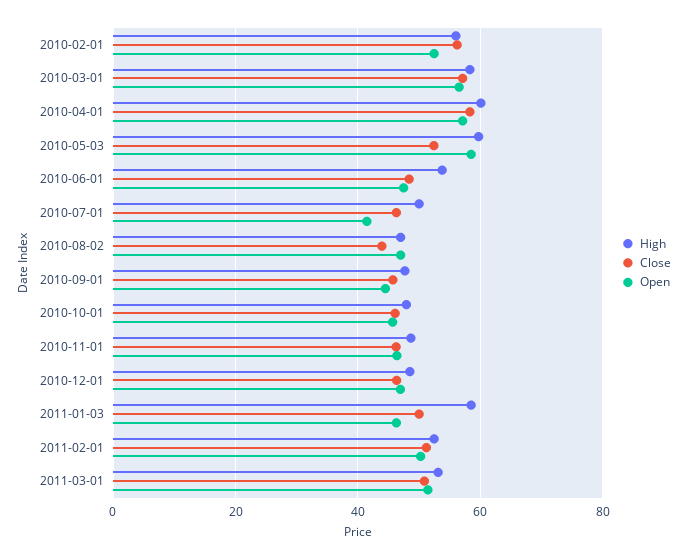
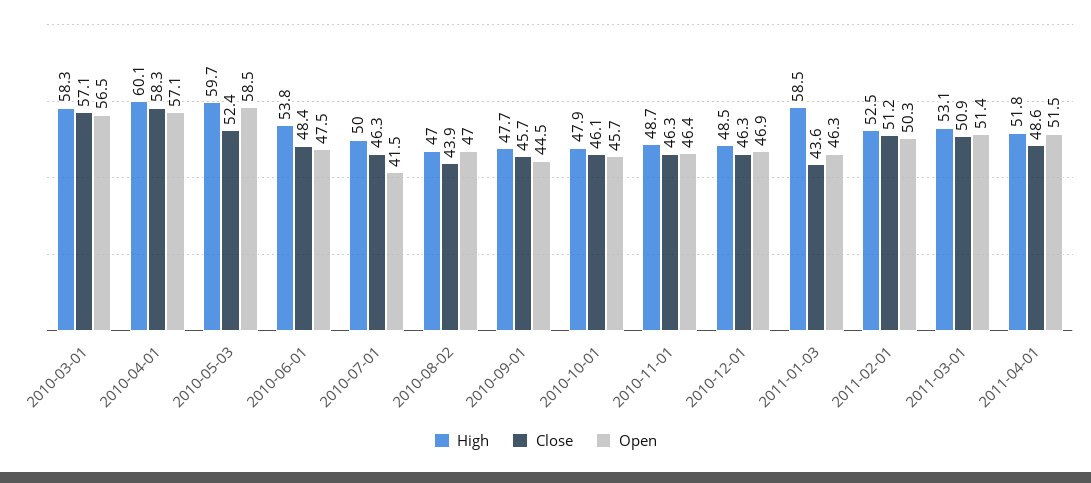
High, 2010-02-01: 56 -> none
Close, 2010-02-01: 56 -> none
Open, 2010-02-01: 52 -> none
Close, 2011-01-03: 50 -> 43.6
High, 2011-04-01: none -> 51.8
Close, 2011-04-01: none -> 48.6
Open, 2011-04-01: none -> 51.5

